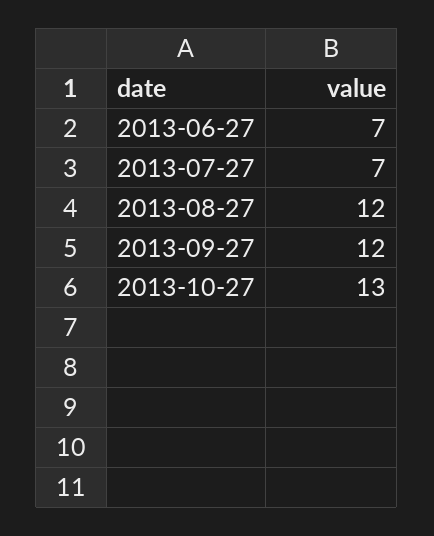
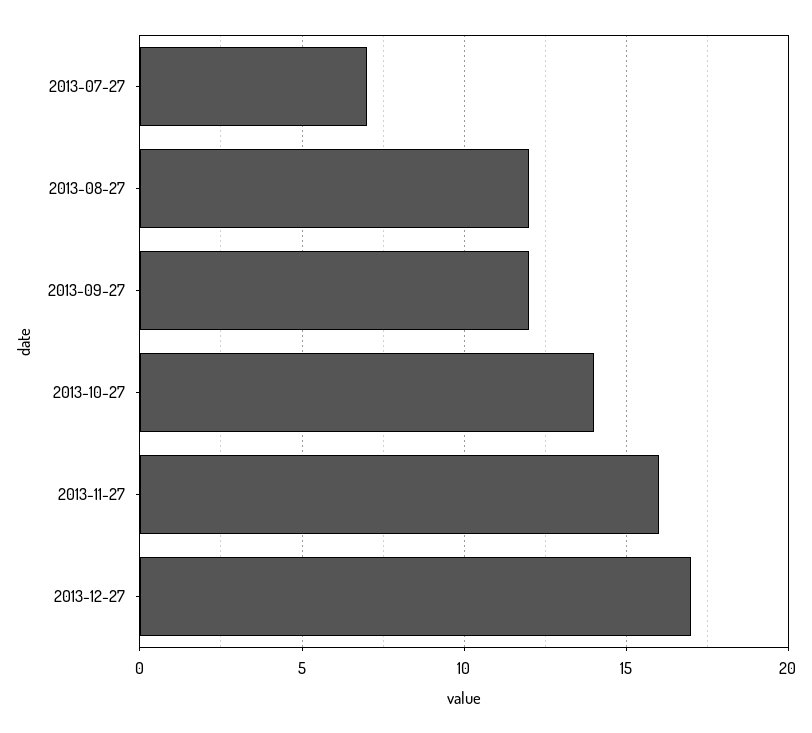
2013-06-27: 7 -> none
2013-10-27: 13 -> 14
2013-11-27: none -> 16
2013-12-27: none -> 17

